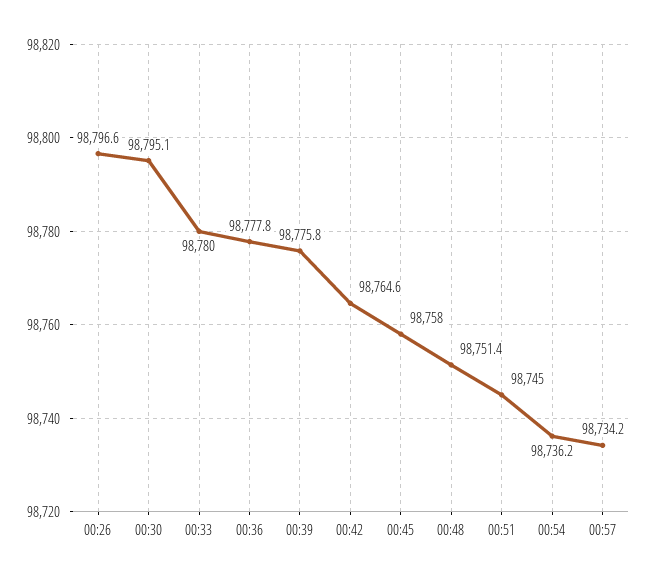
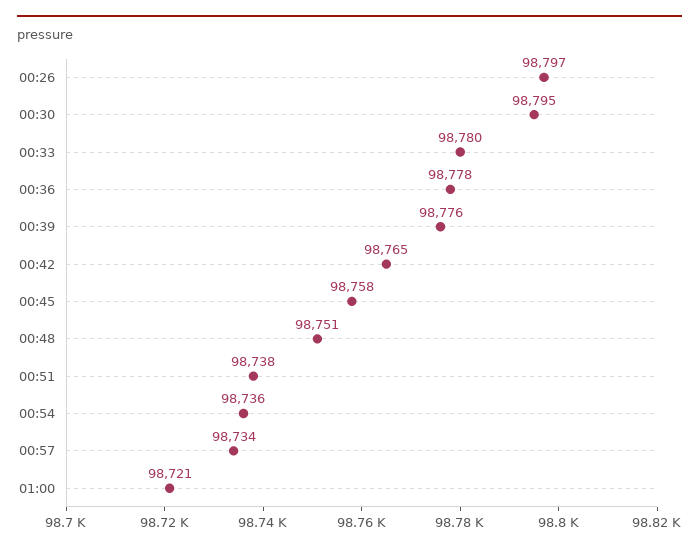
00:51: 98745 -> 98738
01:00: none -> 98721

